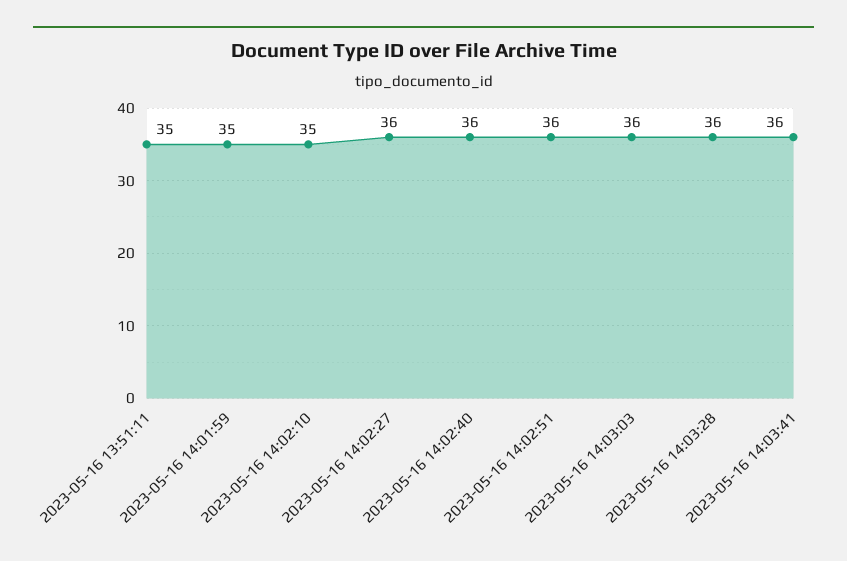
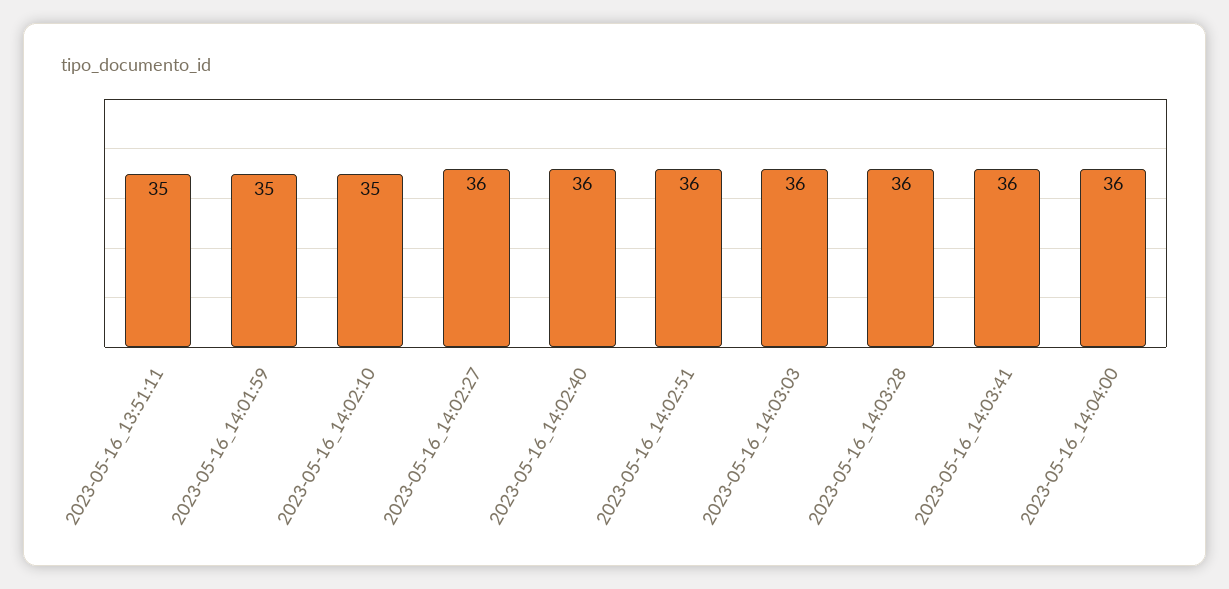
2023-05-16_14:04:00: none -> 36

